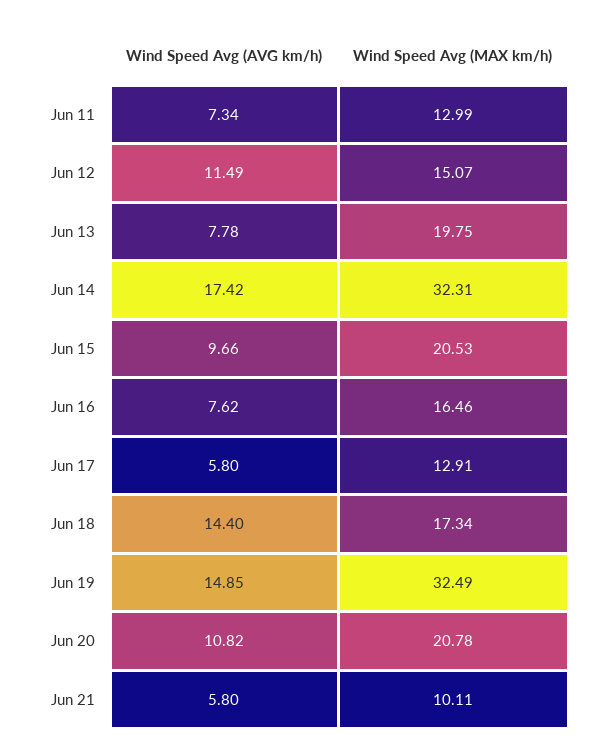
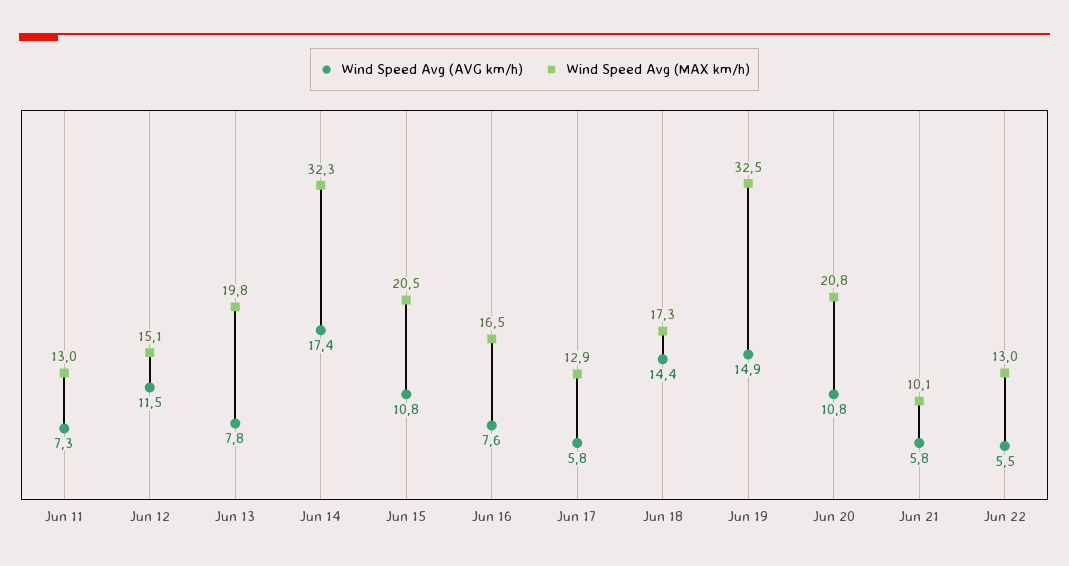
Wind Speed Avg (AVG km/h), Jun 15: 9.66 -> 10.8
Wind Speed Avg (AVG km/h), Jun 22: none -> 5.5
Wind Speed Avg (MAX km/h), Jun 22: none -> 13

